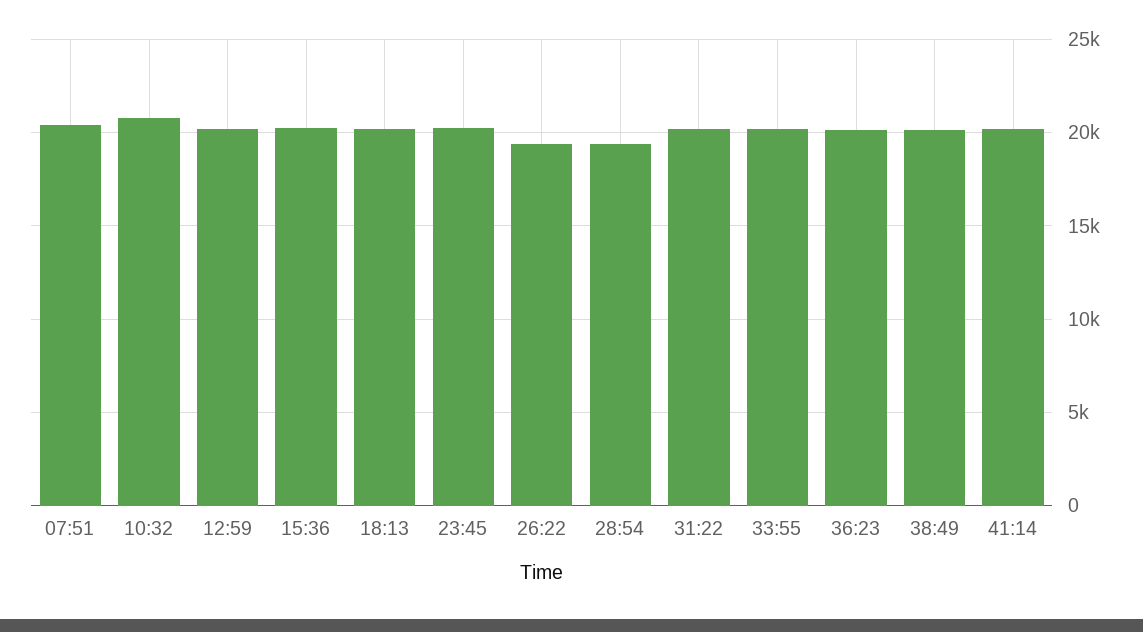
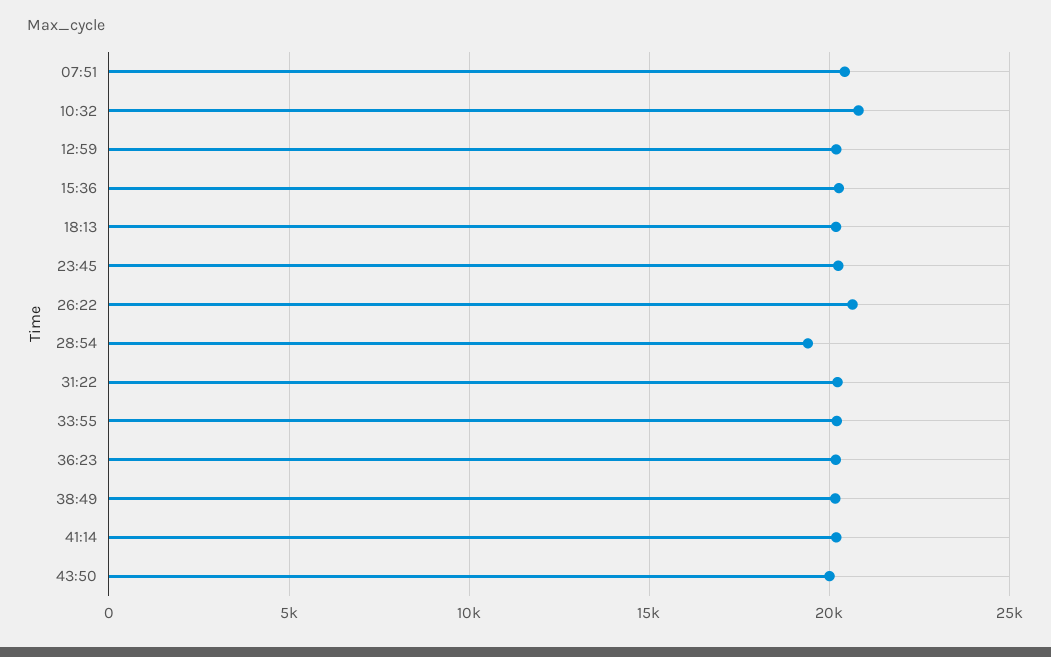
26:22: 19500 -> 20500
43:50: none -> 20000

